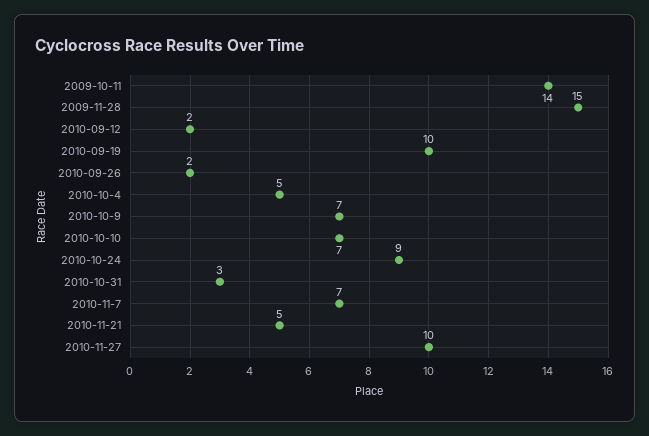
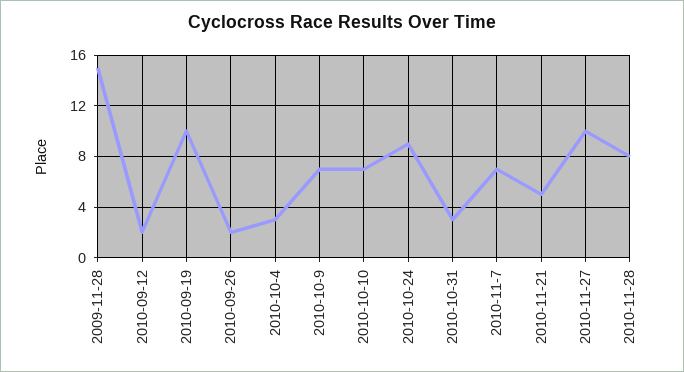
2009-10-11: 14 -> none
2010-10-4: 5 -> 3
2010-11-28: none -> 8

